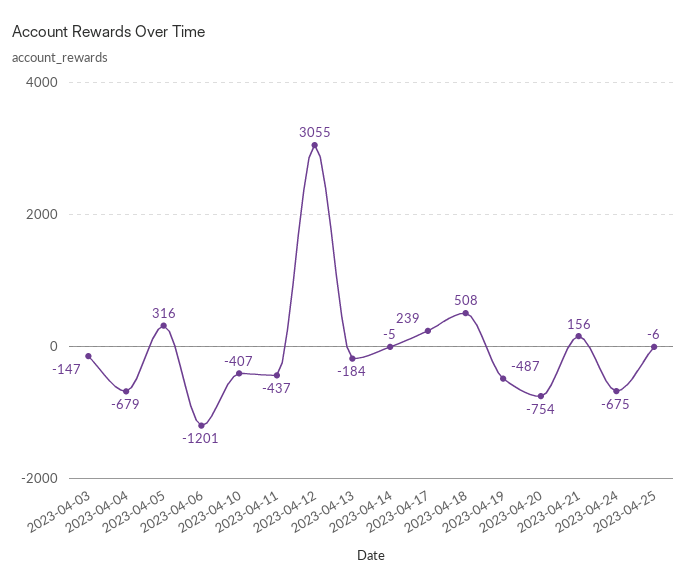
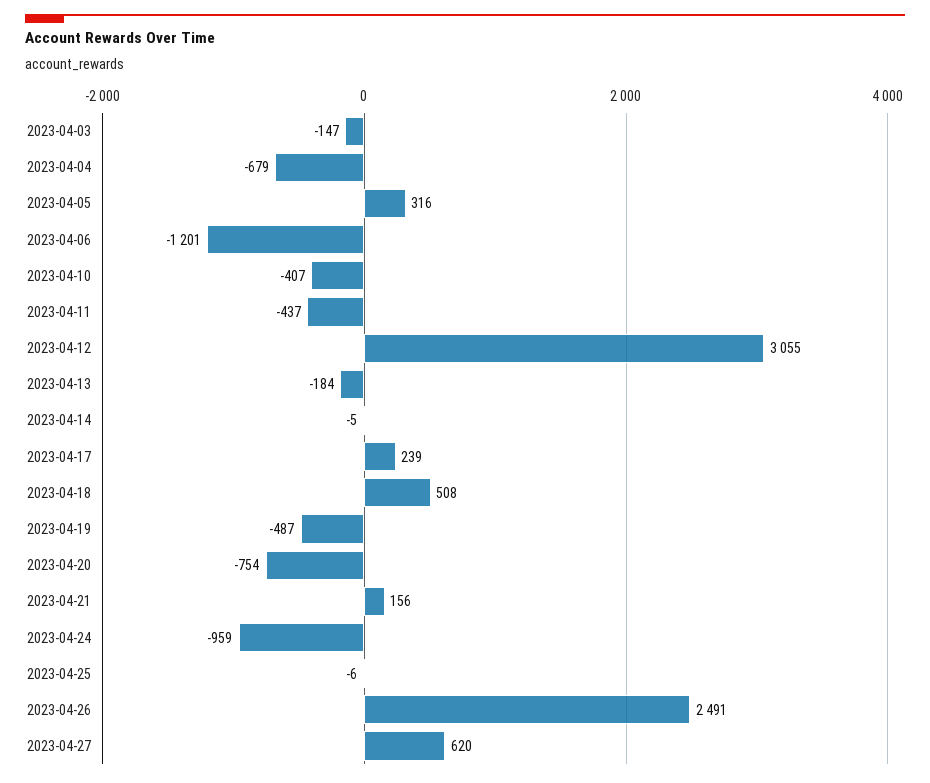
2023-04-24: -675 -> -959
2023-04-26: none -> 2491
2023-04-27: none -> 620

